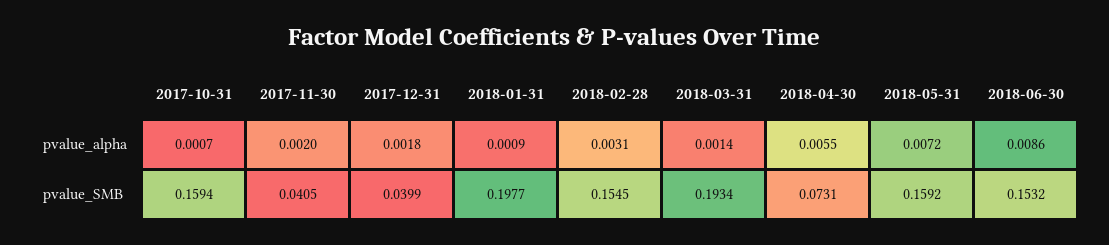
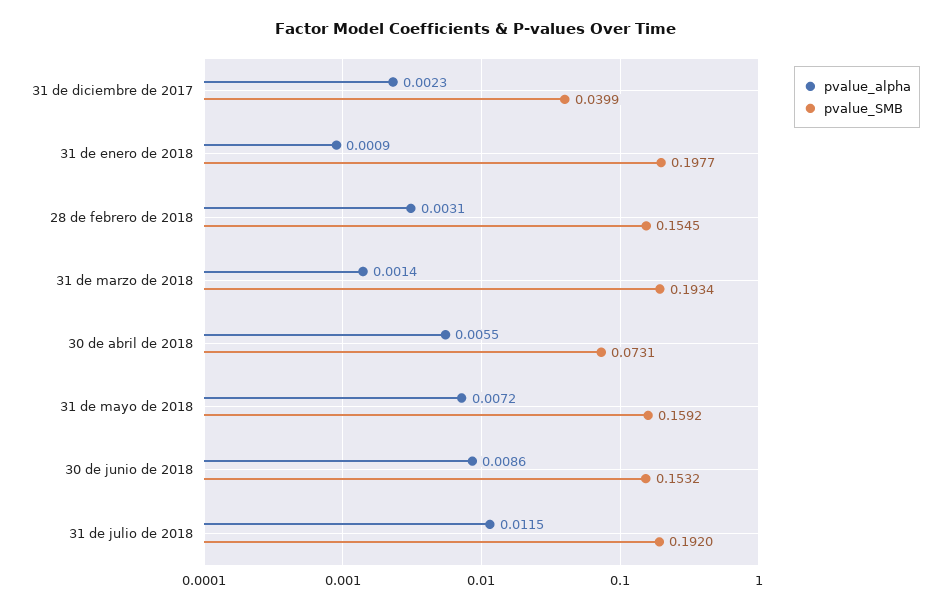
pvalue_alpha, 2017-10-31: 0.0007 -> none
pvalue_alpha, 2017-11-30: 0.002 -> none
pvalue_alpha, 2017-12-31: 0.0018 -> 0.0023
pvalue_SMB, 2017-10-31: 0.1594 -> none
pvalue_SMB, 2017-11-30: 0.0405 -> none
pvalue_alpha, 31 de julio de 2018: none -> 0.0115
pvalue_SMB, 31 de julio de 2018: none -> 0.192

